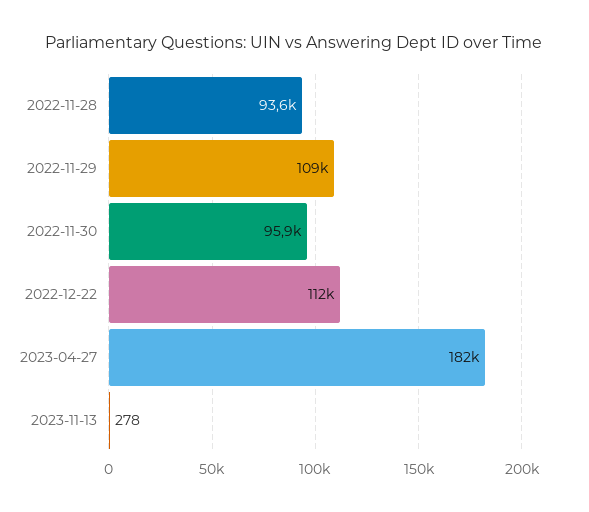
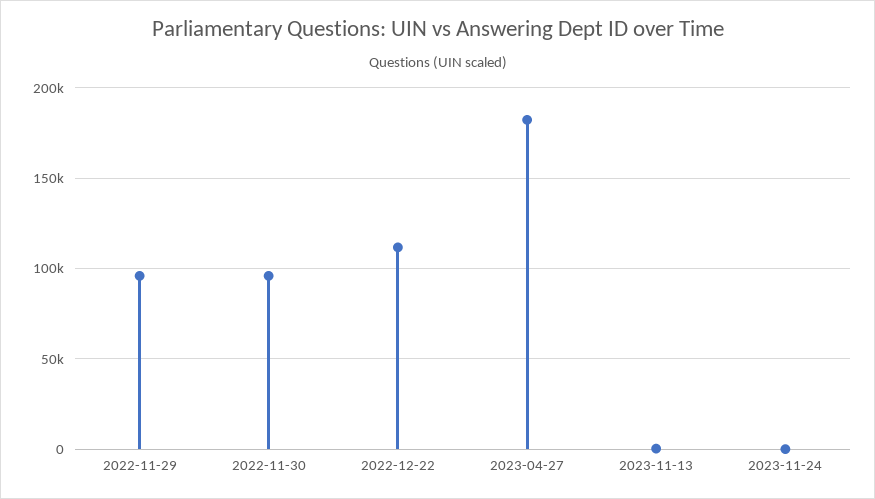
2022-11-28: 93600 -> none
2022-11-29: 109000 -> 95000
2023-11-24: none -> 0

